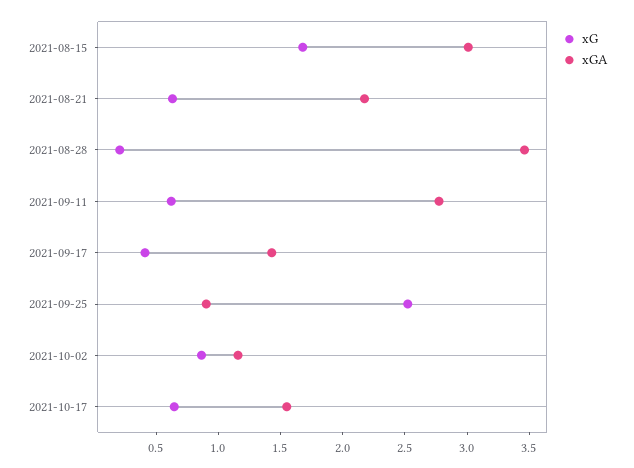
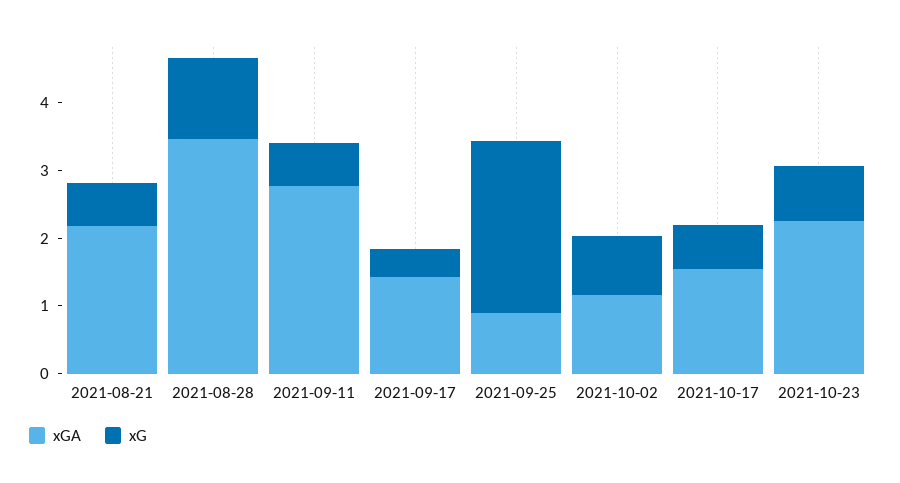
xG, 2021-08-15: 1.7 -> none
xGA, 2021-08-15: 3 -> none
xG, 2021-08-28: 0.2 -> 1.2
xGA, 2021-10-23: none -> 2.2
xG, 2021-10-23: none -> 0.8

